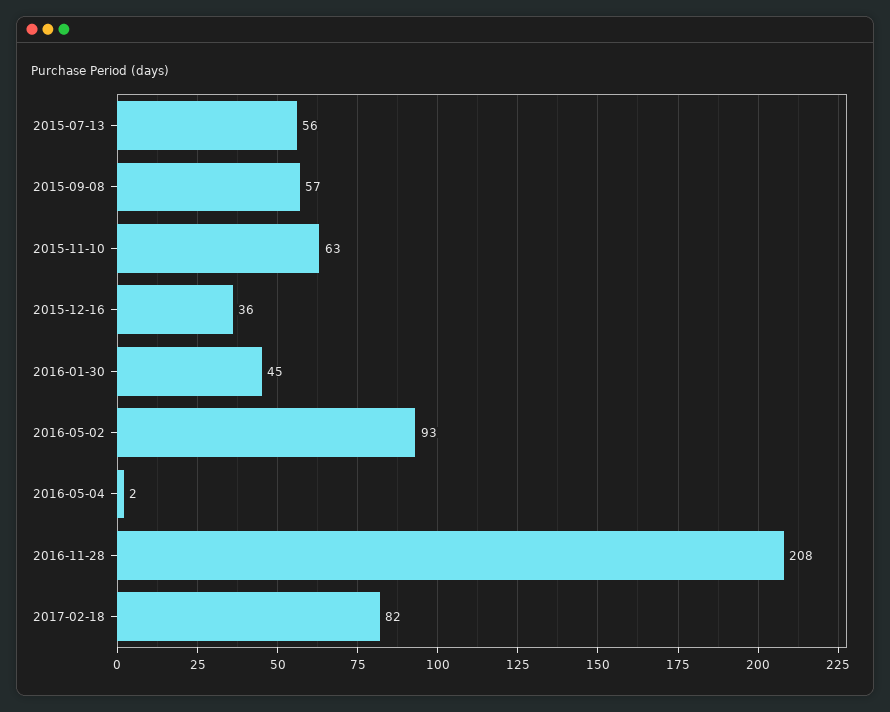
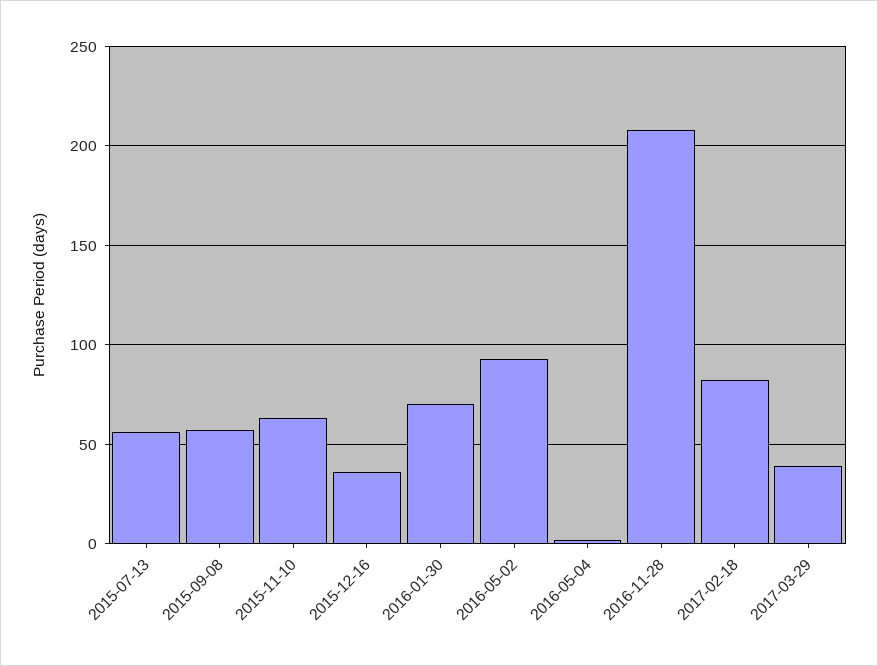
2016-01-30: 45 -> 70
2017-03-29: none -> 40

